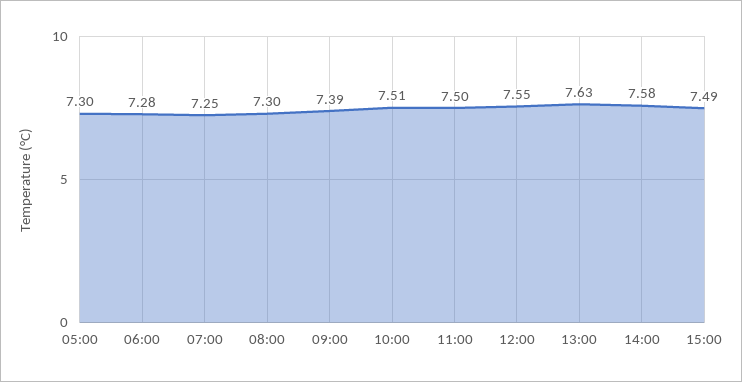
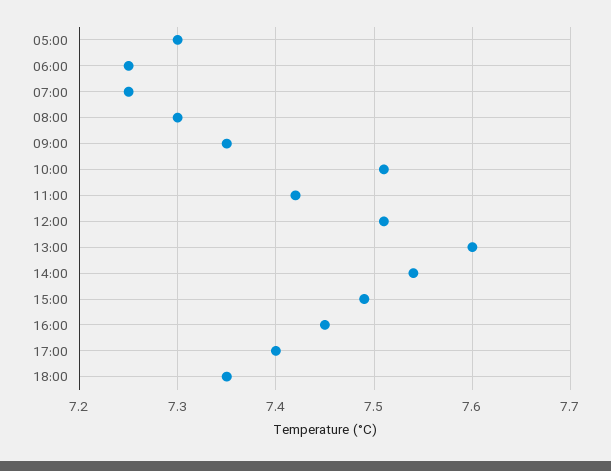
06:00: 7.28 -> 7.25
09:00: 7.39 -> 7.35
11:00: 7.5 -> 7.42
12:00: 7.55 -> 7.51
13:00: 7.63 -> 7.6
14:00: 7.58 -> 7.54
16:00: none -> 7.45
17:00: none -> 7.4
18:00: none -> 7.35

